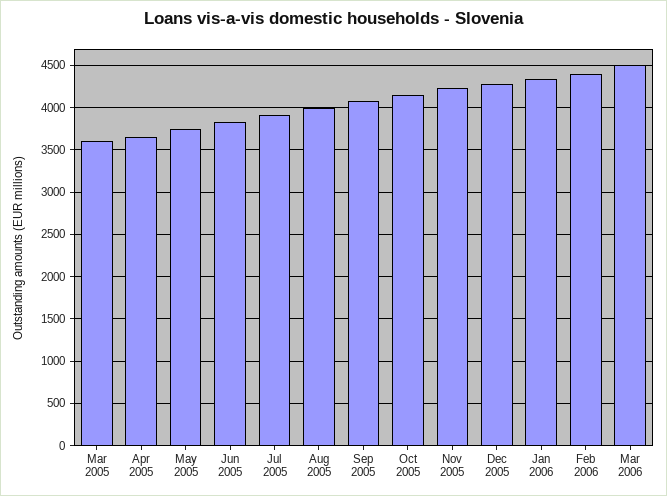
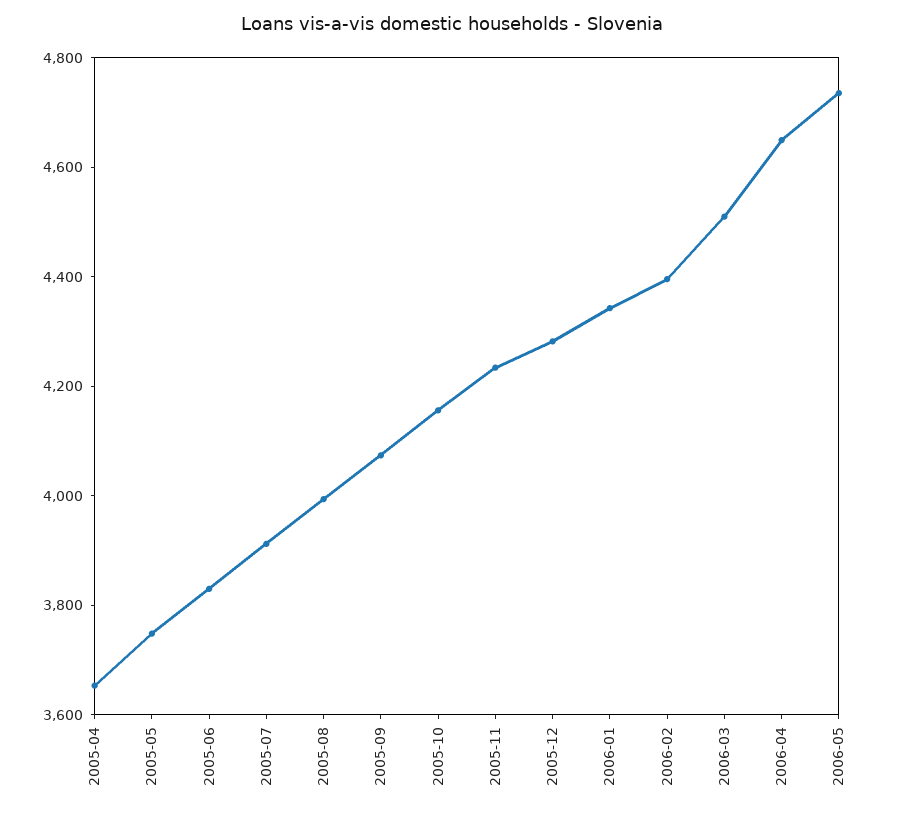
Mar 2005: 3600 -> none
2006-04: none -> 4650
2006-05: none -> 4750

